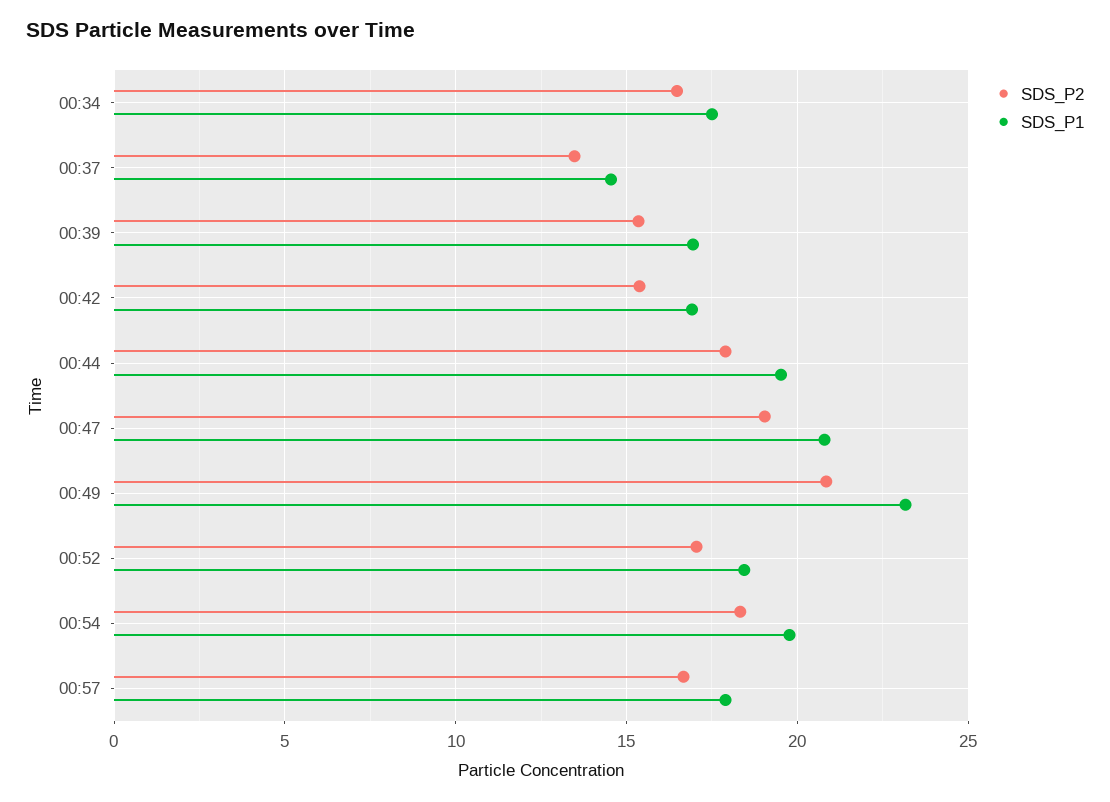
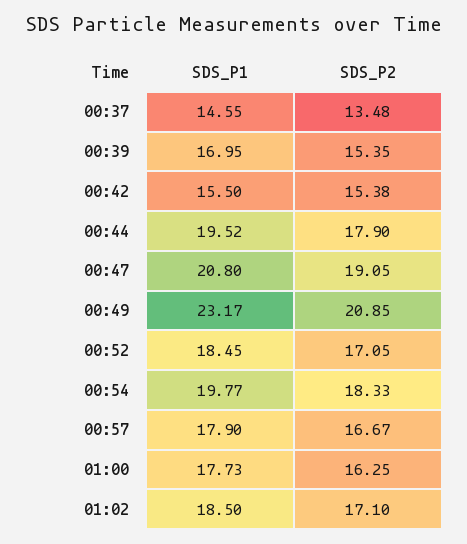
SDS_P2, 00:34: 16.5 -> none
SDS_P1, 00:34: 17.5 -> none
SDS_P1, 00:42: 17 -> 15.5
SDS_P1, 01:00: none -> 17.73
SDS_P2, 01:00: none -> 16.25
SDS_P1, 01:02: none -> 18.5
SDS_P2, 01:02: none -> 17.1

